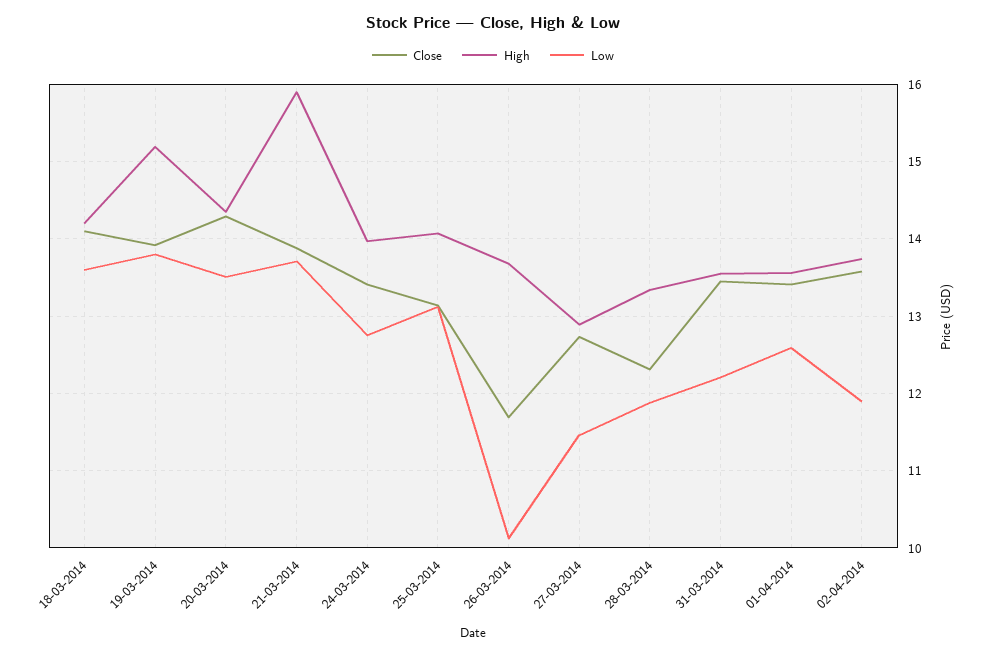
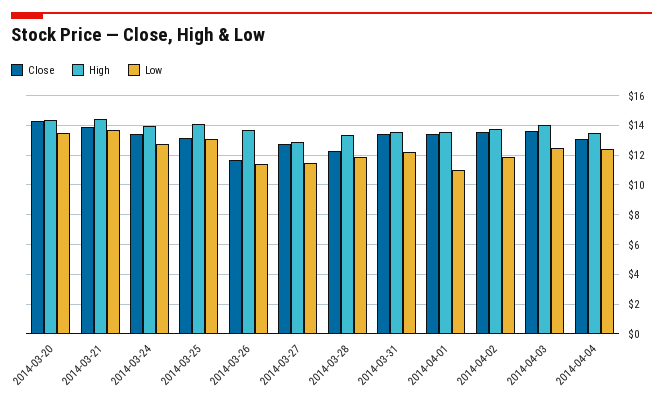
Close, 18-03-2014: 14.1 -> none
High, 18-03-2014: 14.2 -> none
Low, 18-03-2014: 13.6 -> none
Close, 19-03-2014: 13.9 -> none
High, 19-03-2014: 15.2 -> none
Low, 19-03-2014: 13.8 -> none
High, 21-03-2014: 15.9 -> 14.5
Low, 26-03-2014: 10.1 -> 11.5
Low, 01-04-2014: 12.6 -> 11
Close, 2014-04-03: none -> 13.5
High, 2014-04-03: none -> 14
Low, 2014-04-03: none -> 12.5
Close, 2014-04-04: none -> 13
High, 2014-04-04: none -> 13.5
Low, 2014-04-04: none -> 12.5

